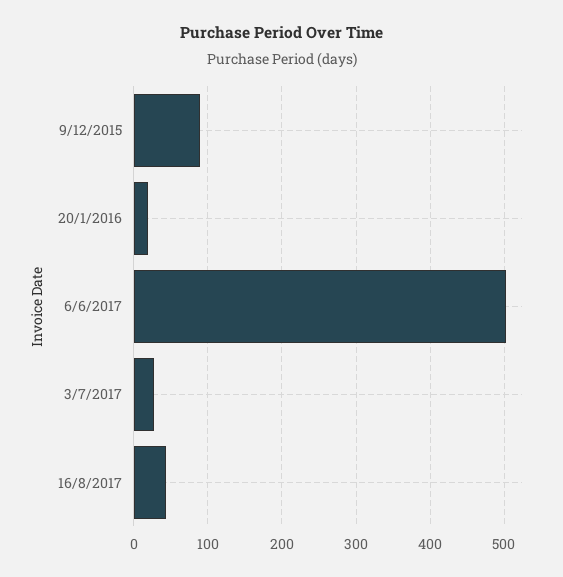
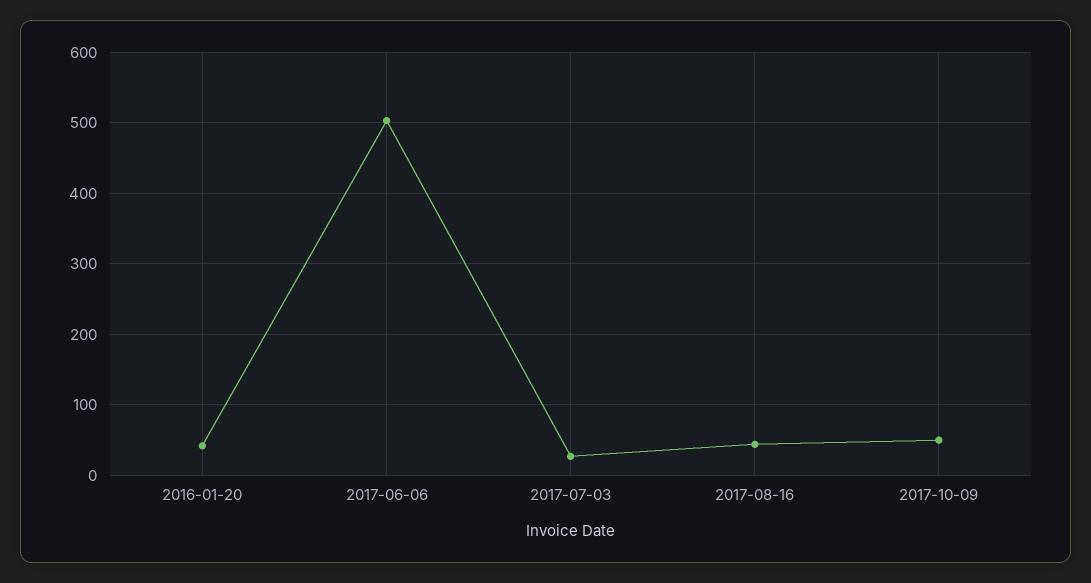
9/12/2015: 90 -> none
20/1/2016: 20 -> 40
2017-10-09: none -> 50

